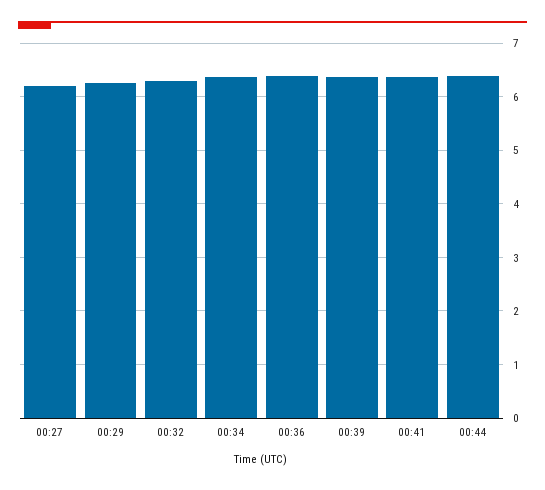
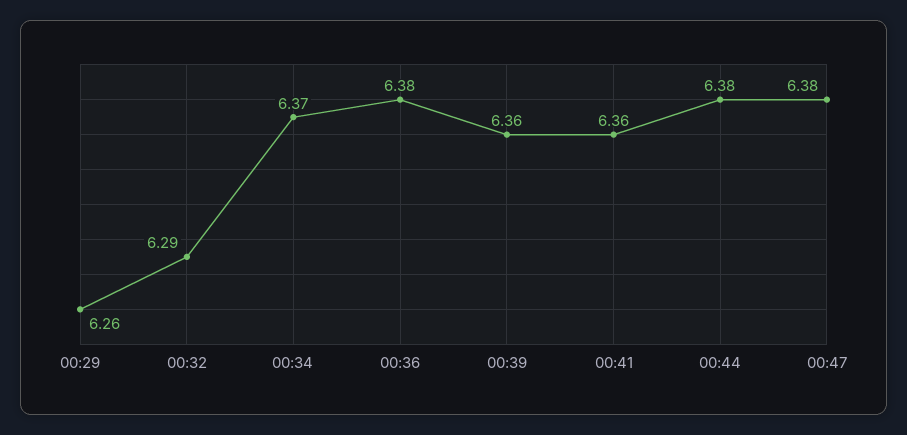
00:27: 6.2 -> none
00:47: none -> 6.38

